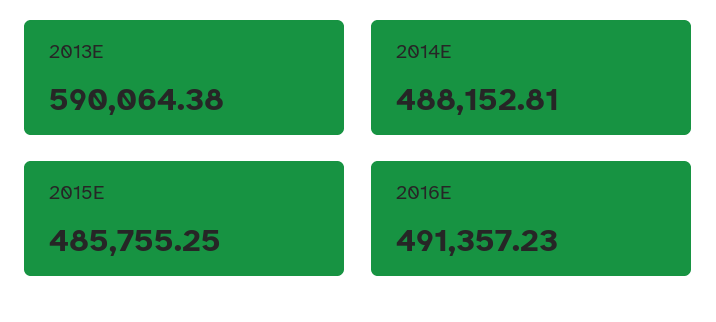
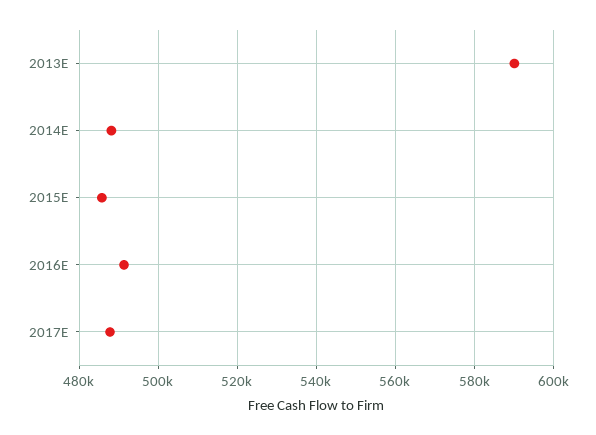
2017E: none -> 488000

